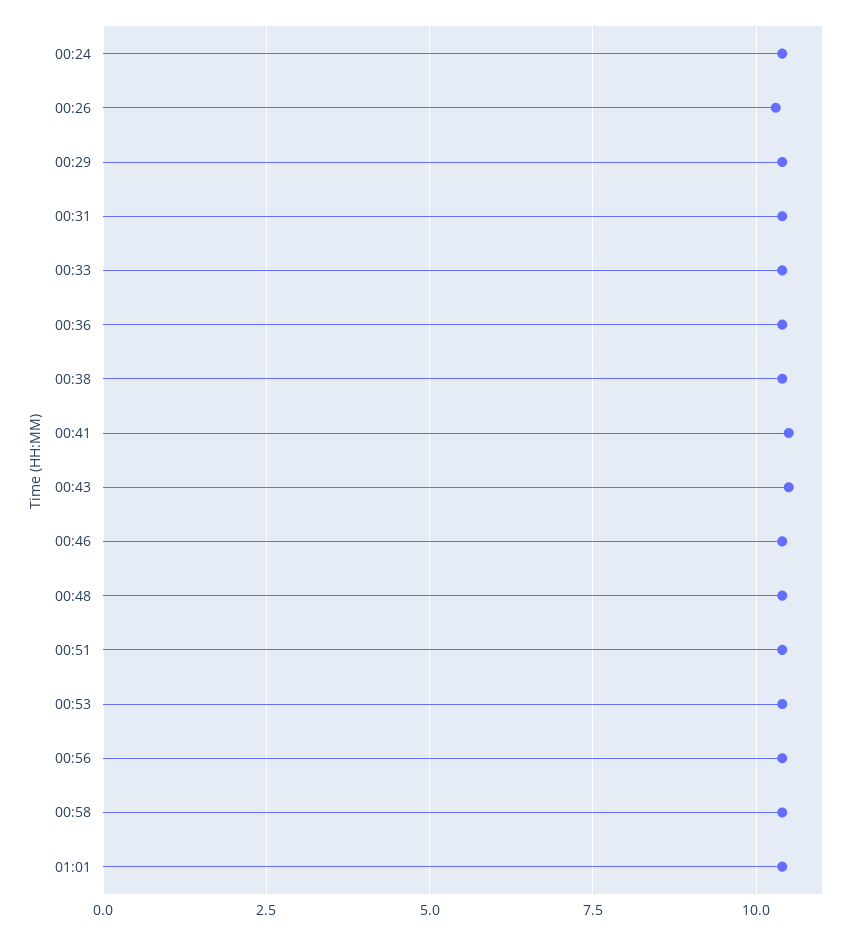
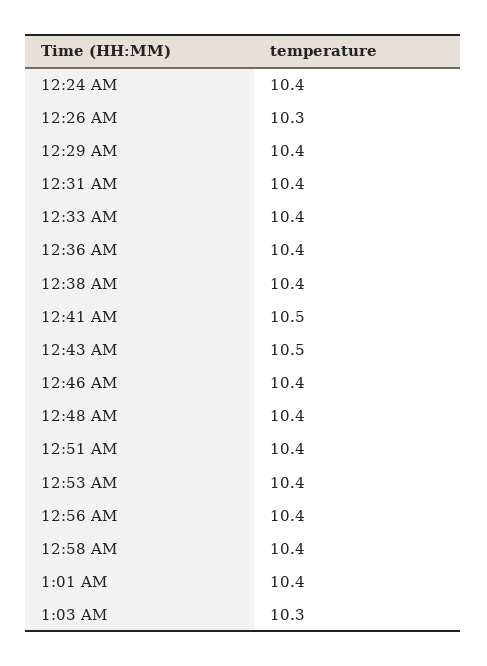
1:03 AM: none -> 10.3

